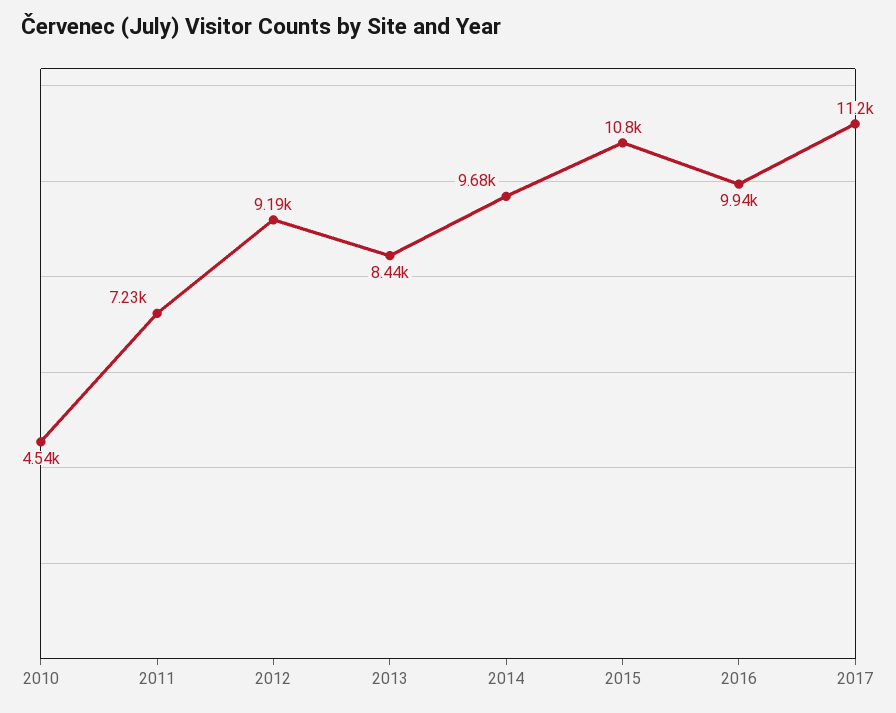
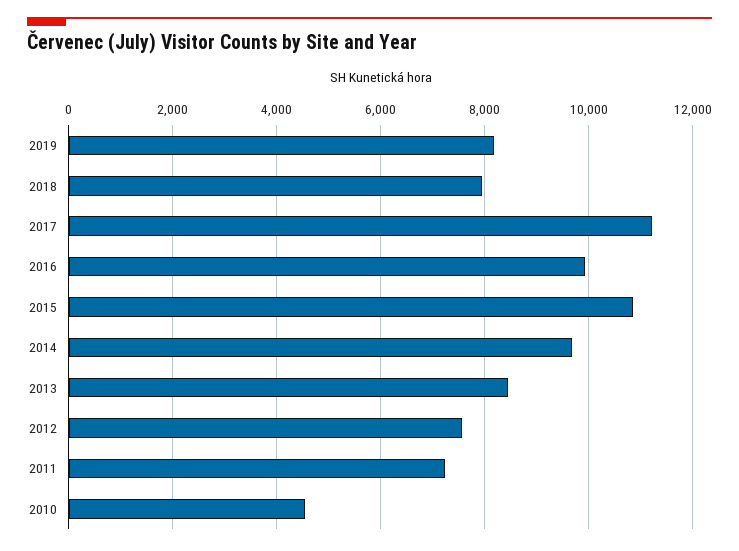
2012: 9190 -> 7600
2019: none -> 8200
2018: none -> 8000

